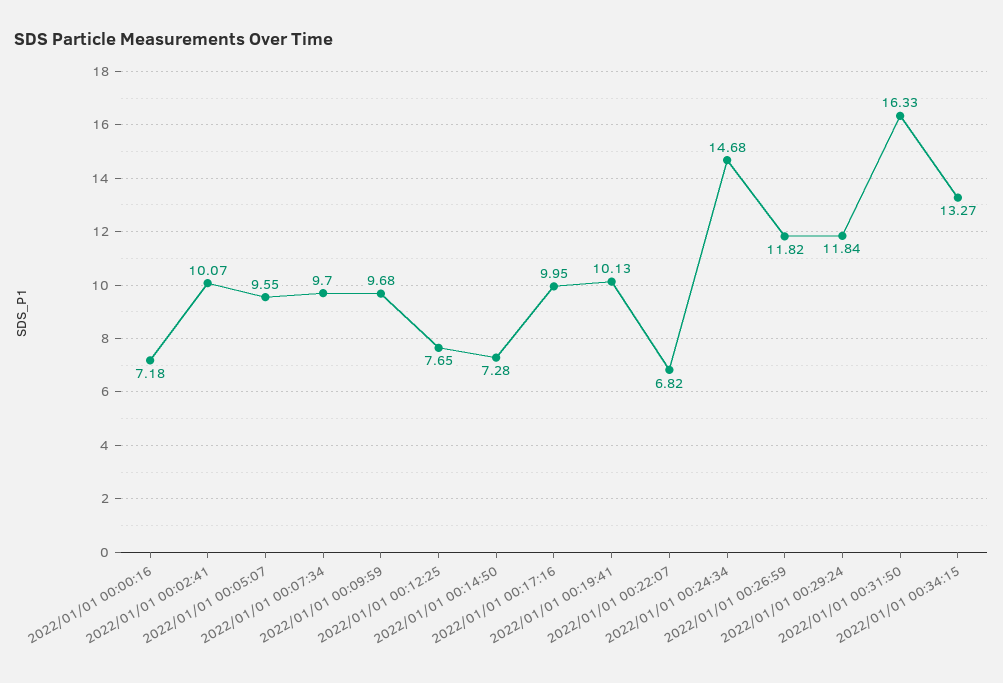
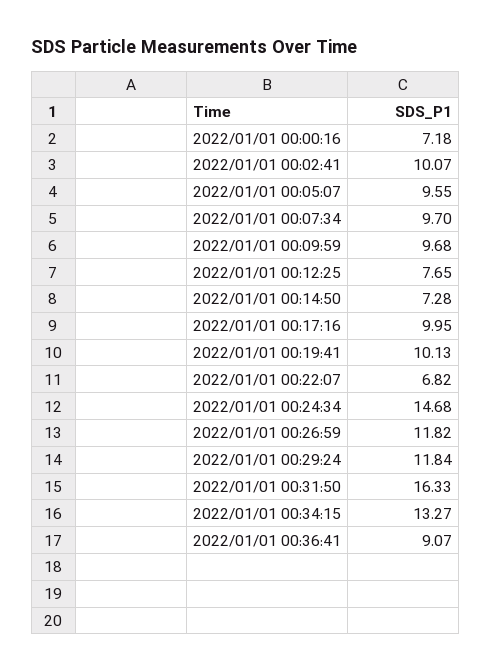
2022/01/01 00:36:41: none -> 9.07

